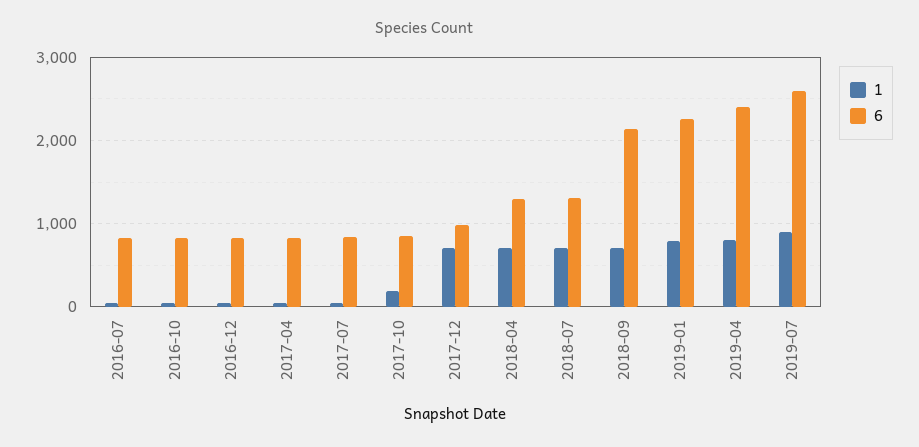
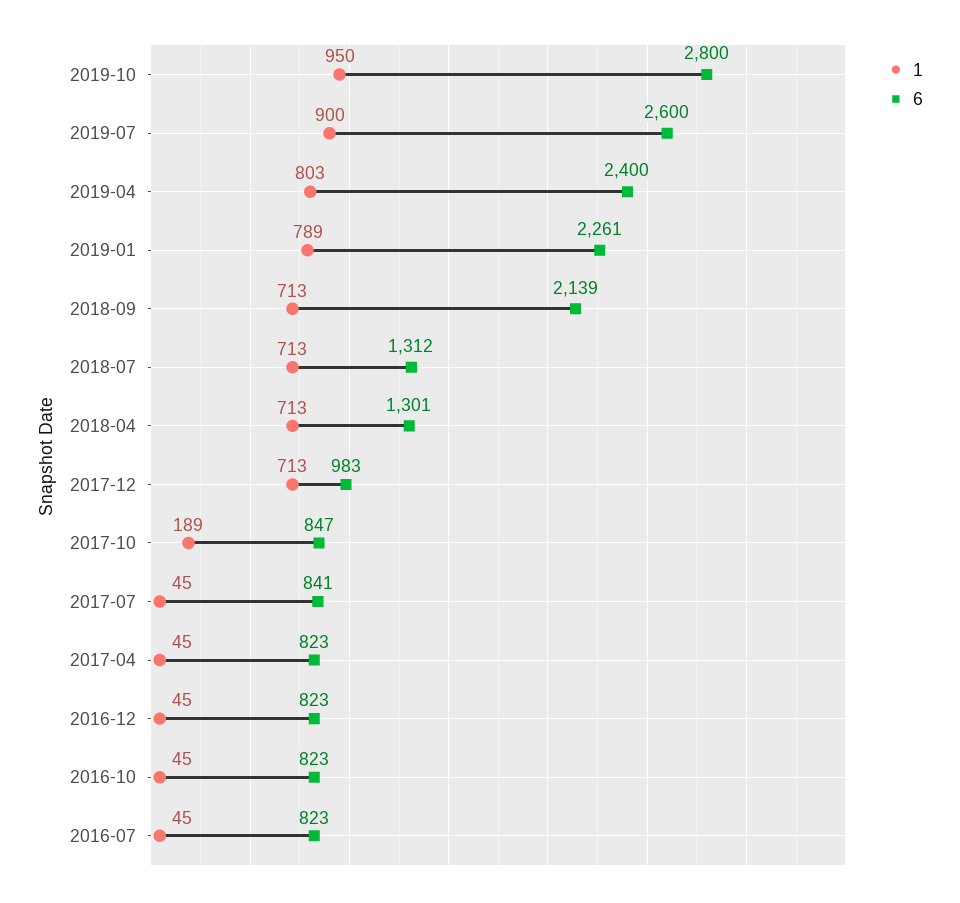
1, 2019-10: none -> 950
6, 2019-10: none -> 2800

